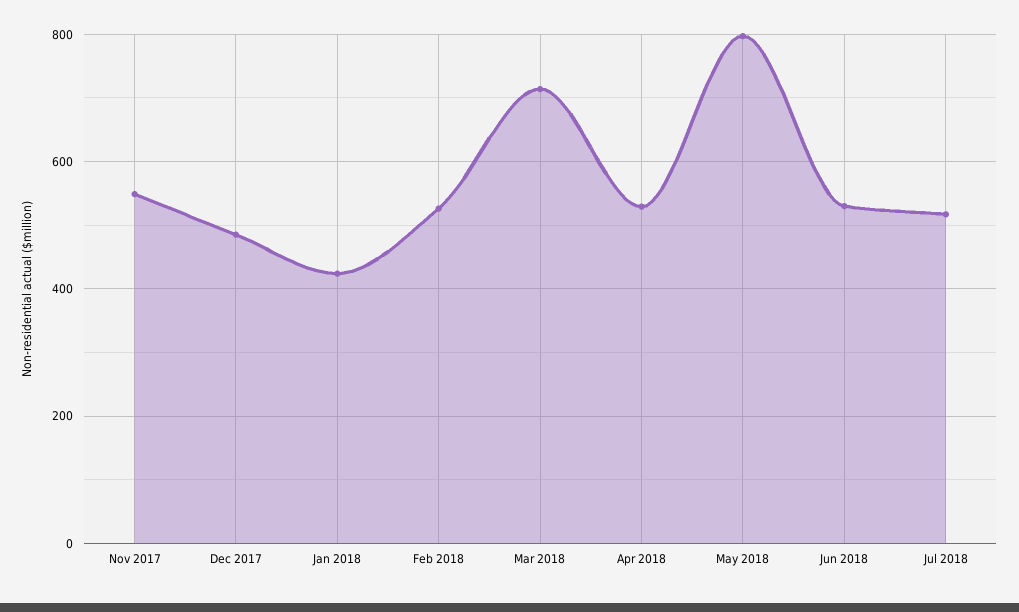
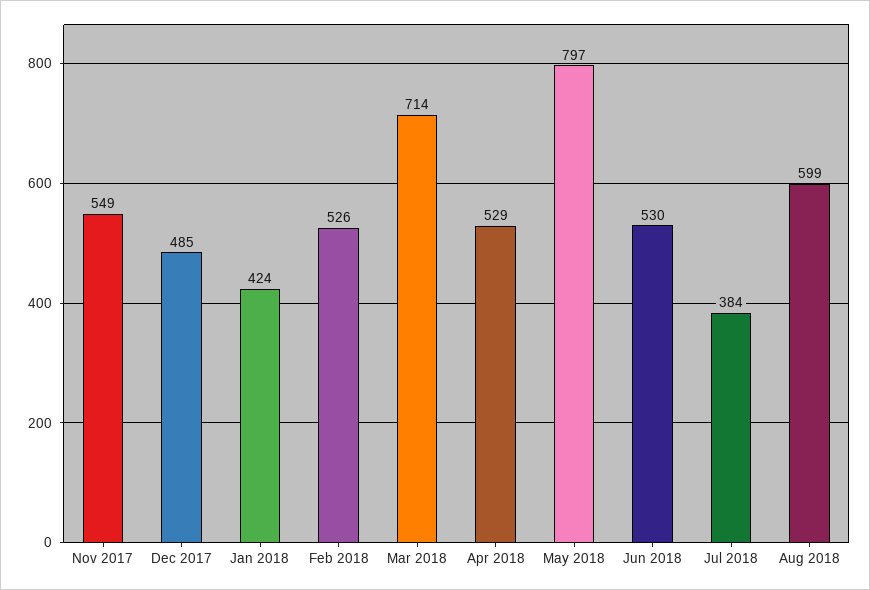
Jul 2018: 520 -> 384
Aug 2018: none -> 599

